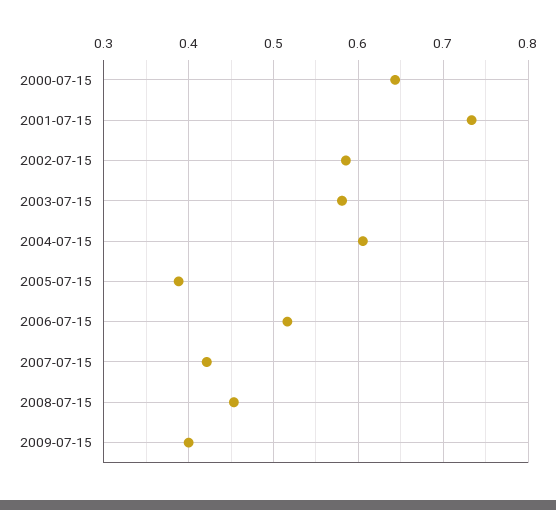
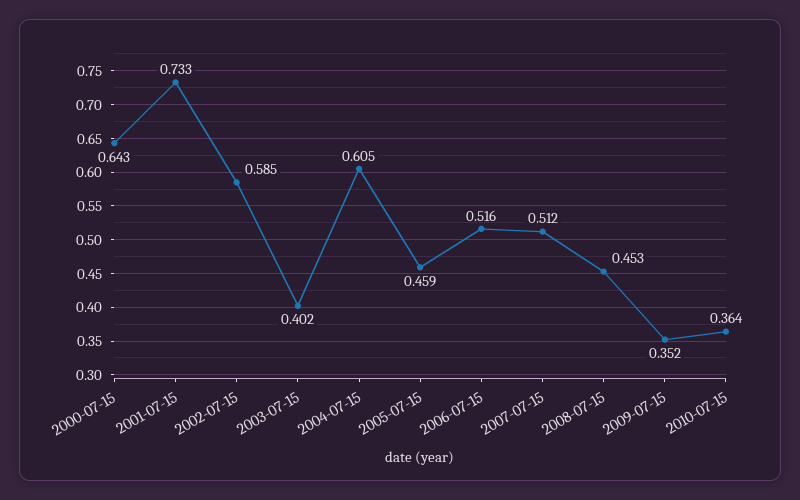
2003-07-15: 0.58 -> 0.402
2005-07-15: 0.39 -> 0.459
2007-07-15: 0.42 -> 0.512
2009-07-15: 0.4 -> 0.352
2010-07-15: none -> 0.364

